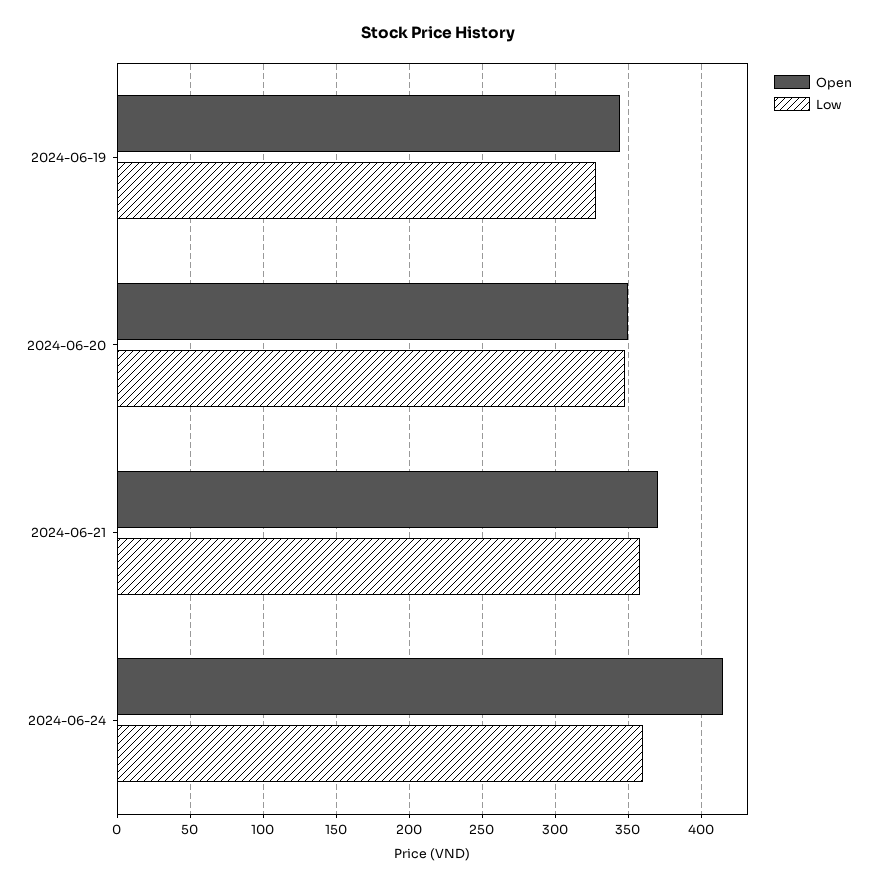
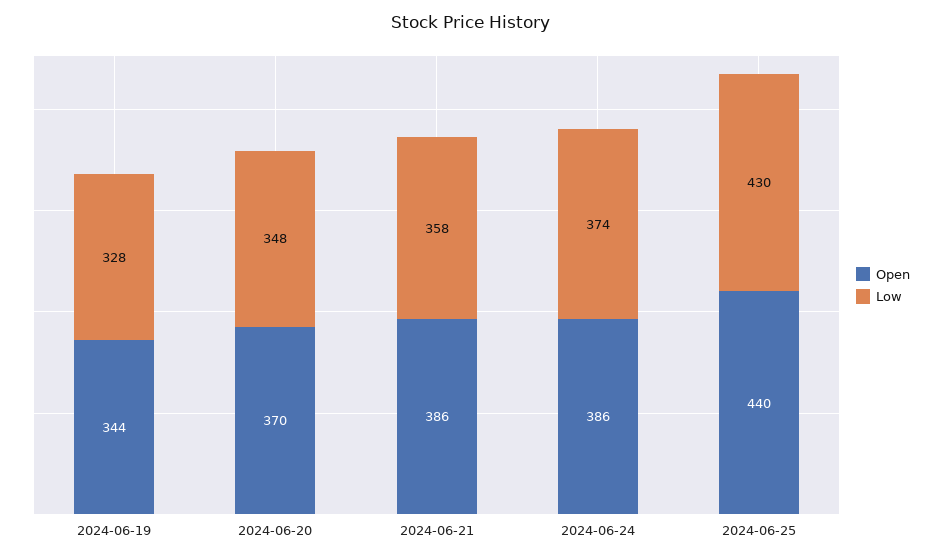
Open, 2024-06-20: 350 -> 370
Open, 2024-06-21: 370 -> 386
Open, 2024-06-24: 415 -> 386
Low, 2024-06-24: 360 -> 374
Open, 2024-06-25: none -> 440
Low, 2024-06-25: none -> 430

